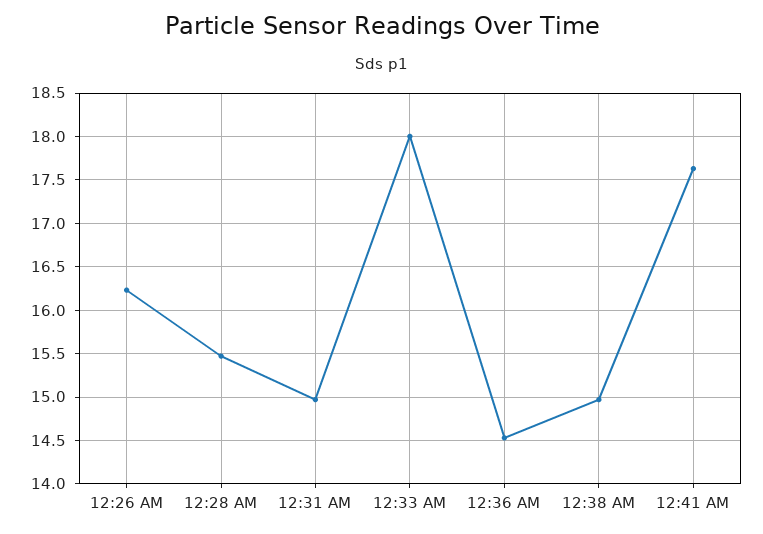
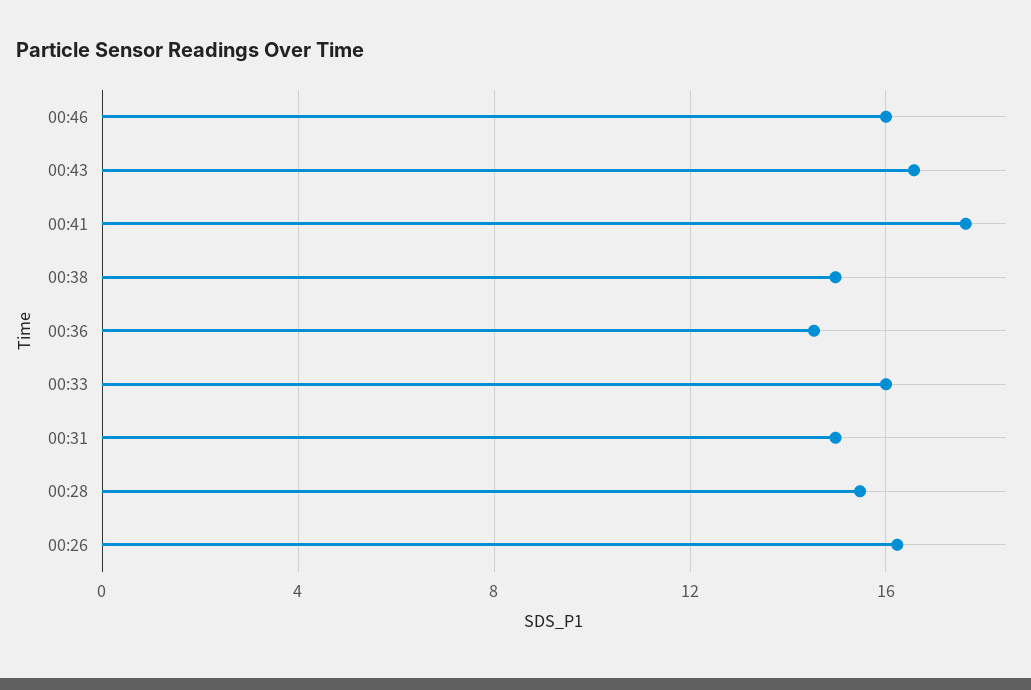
12:33 AM: 18 -> 16
00:46: none -> 16
00:43: none -> 16.5

